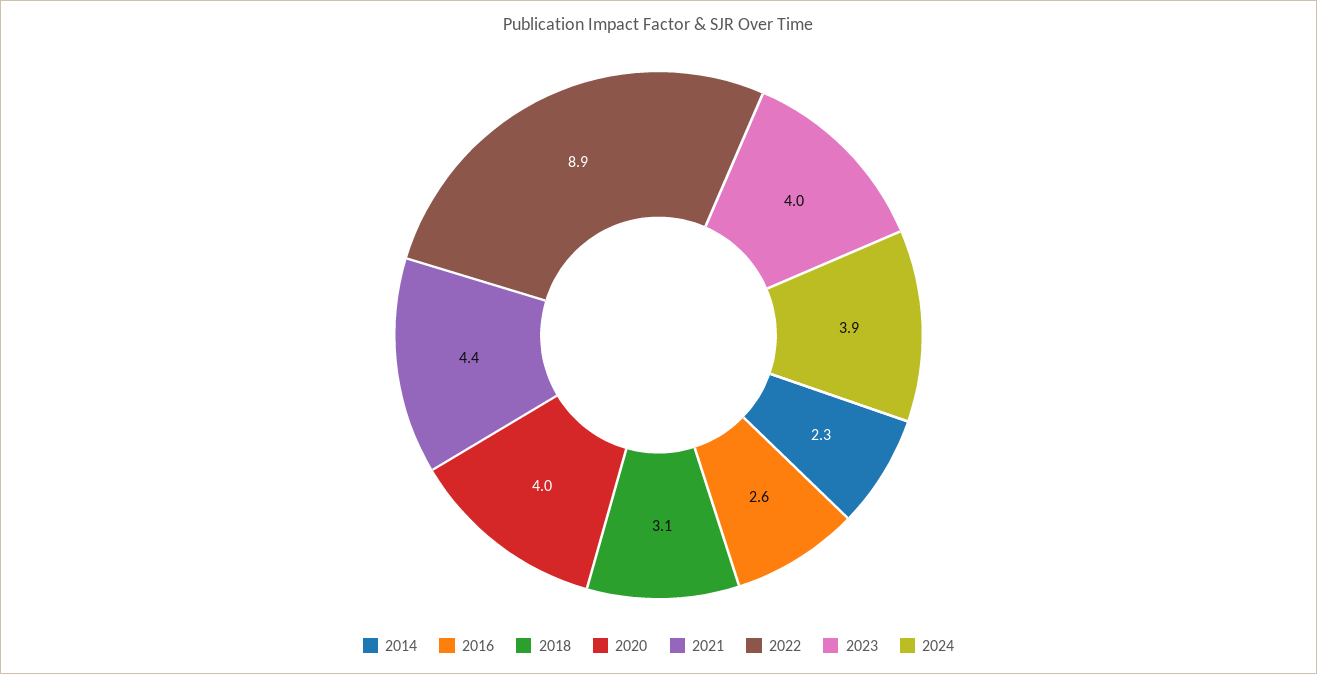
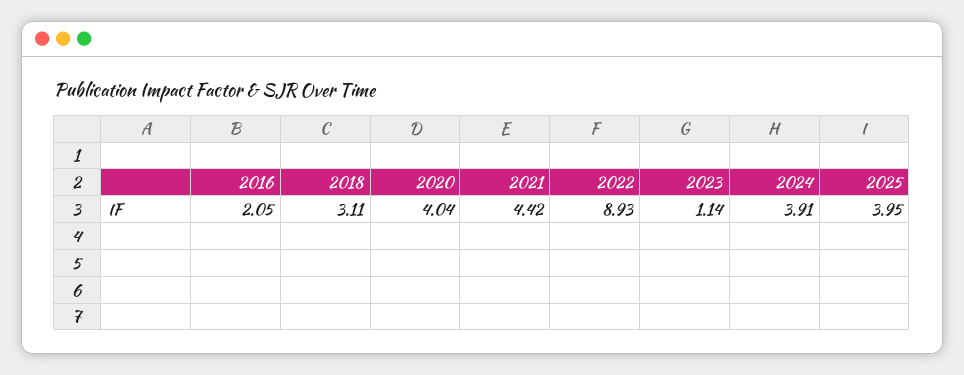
2014: 2.3 -> none
2016: 2.6 -> 2.05
2023: 4 -> 1.14
2025: none -> 3.95

